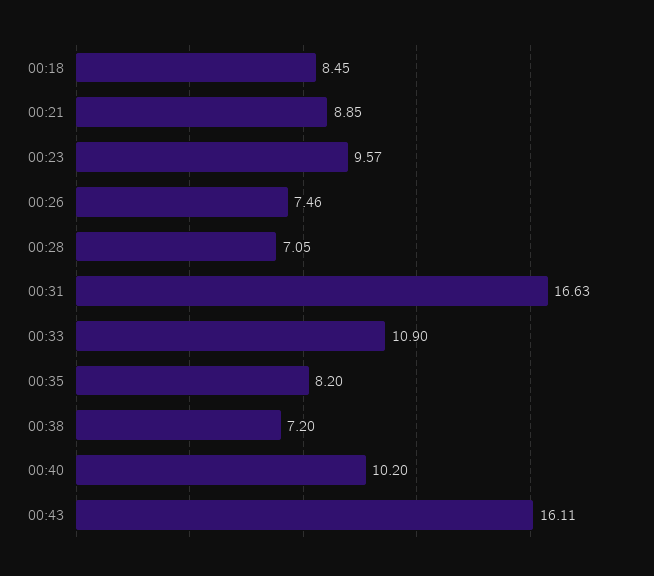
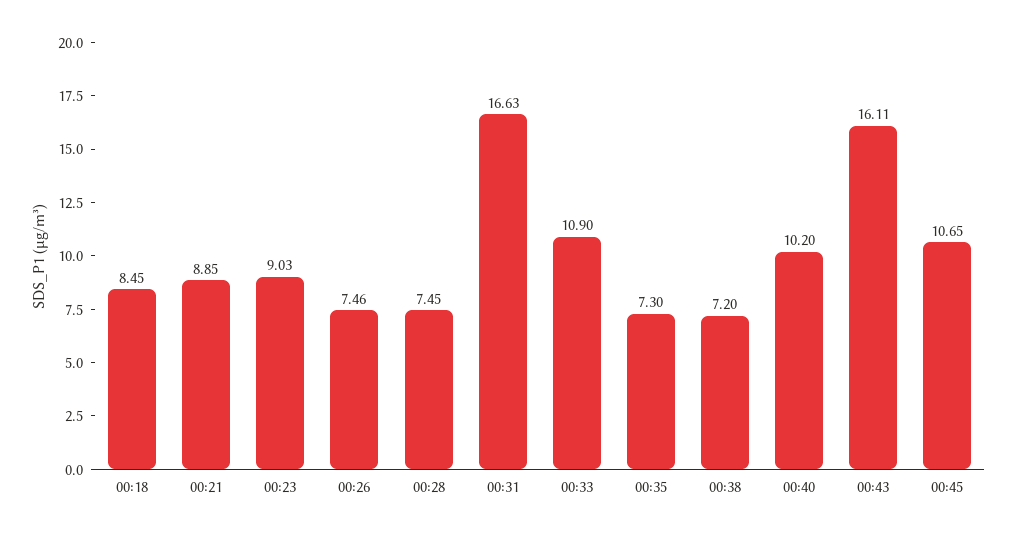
00:23: 9.57 -> 9.03
00:28: 7.05 -> 7.45
00:35: 8.2 -> 7.3
00:45: none -> 10.65

